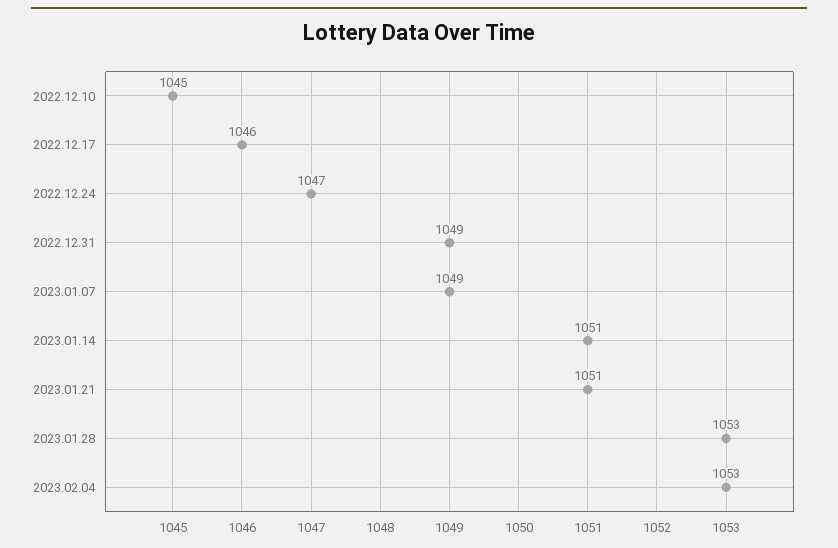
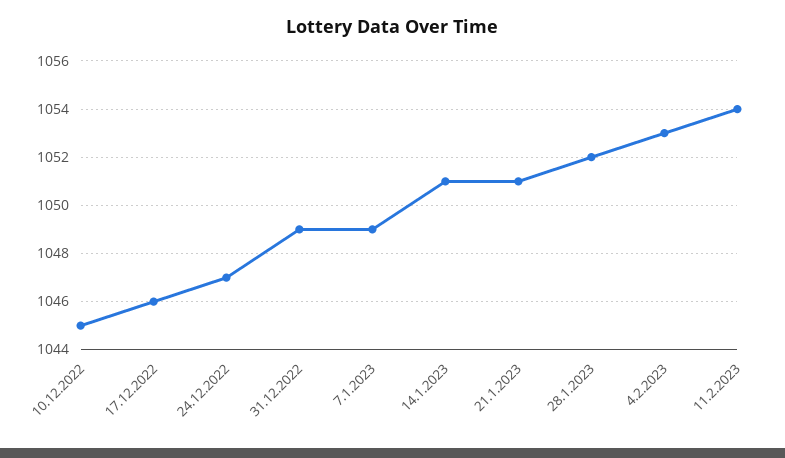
2023.01.28: 1053 -> 1052
11.2.2023: none -> 1054

